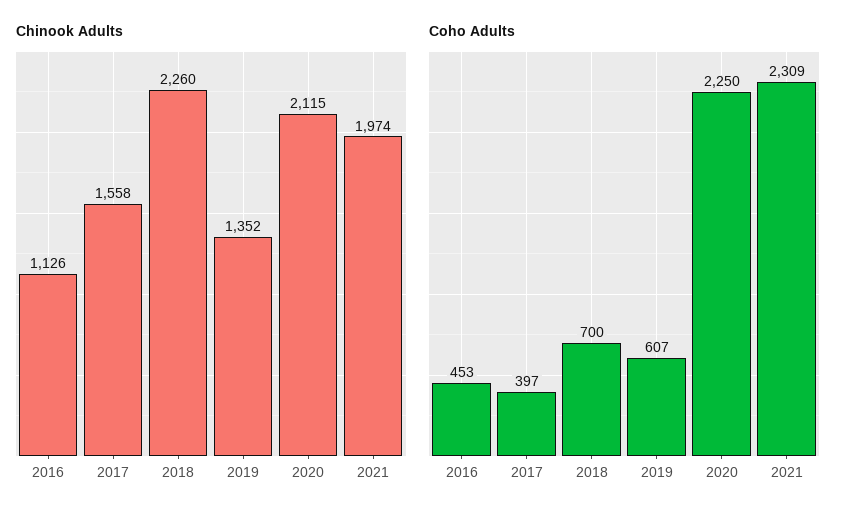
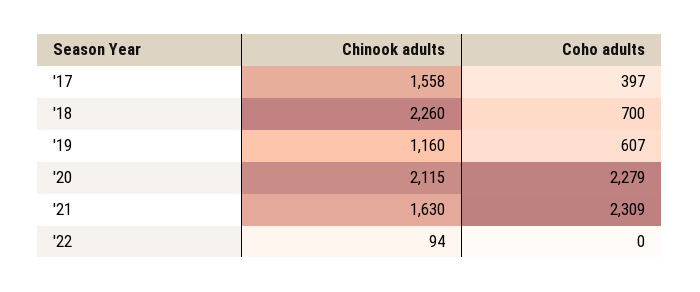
Chinook Adults, 2016: 1126 -> none
Chinook Adults, 2019: 1352 -> 1160
Chinook Adults, 2021: 1974 -> 1630
Coho Adults, 2016: 453 -> none
Coho Adults, 2020: 2250 -> 2279
Chinook Adults, '22: none -> 94
Coho Adults, '22: none -> 0

